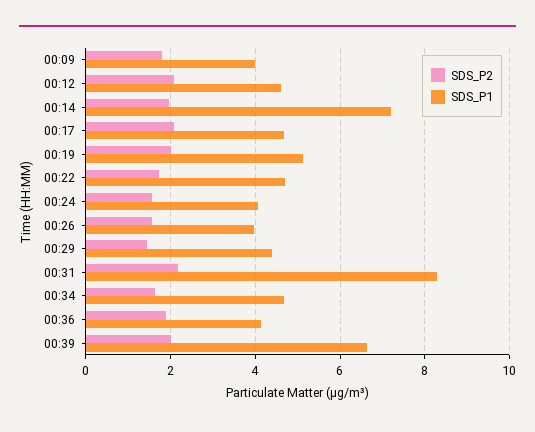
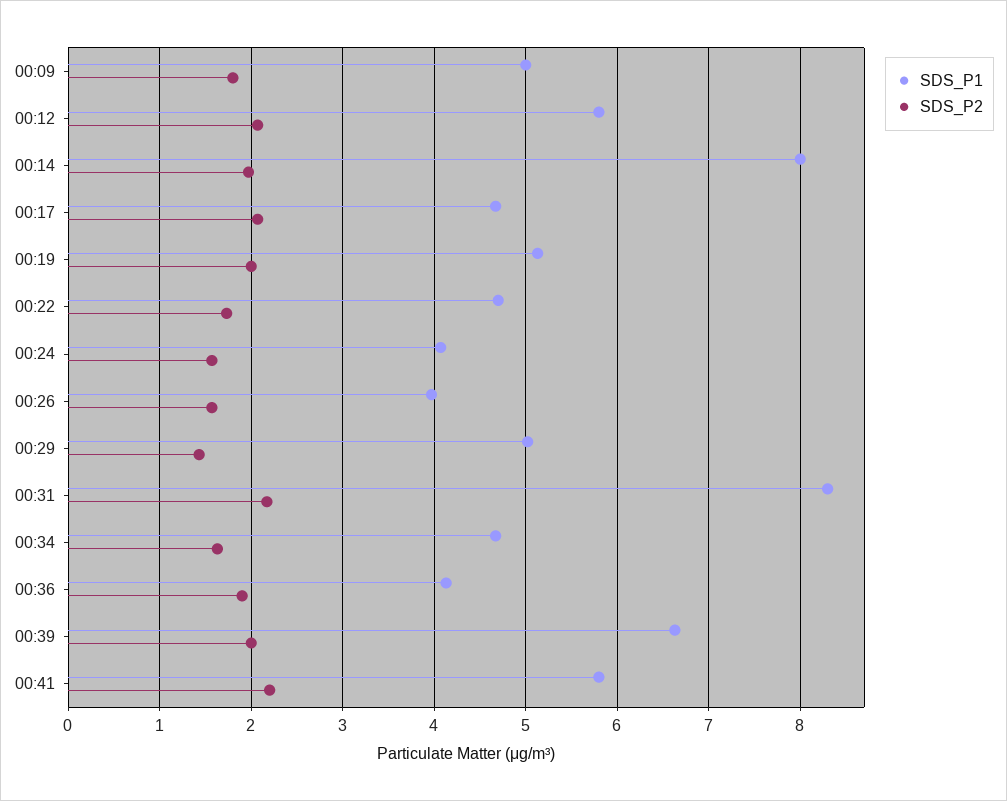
SDS_P1, 00:09: 4 -> 5
SDS_P1, 00:12: 4.6 -> 5.8
SDS_P1, 00:14: 7.2 -> 8
SDS_P1, 00:29: 4.4 -> 5
SDS_P1, 00:41: none -> 5.8
SDS_P2, 00:41: none -> 2.2

